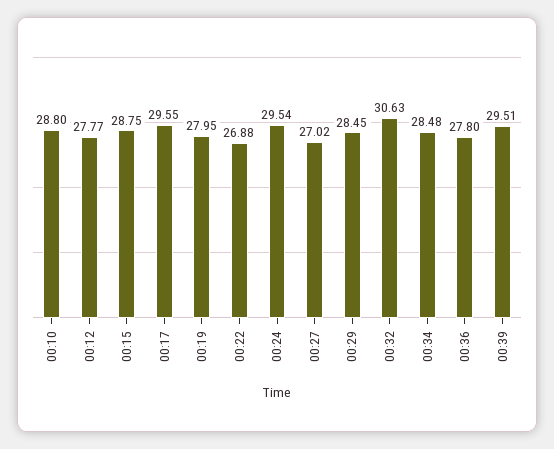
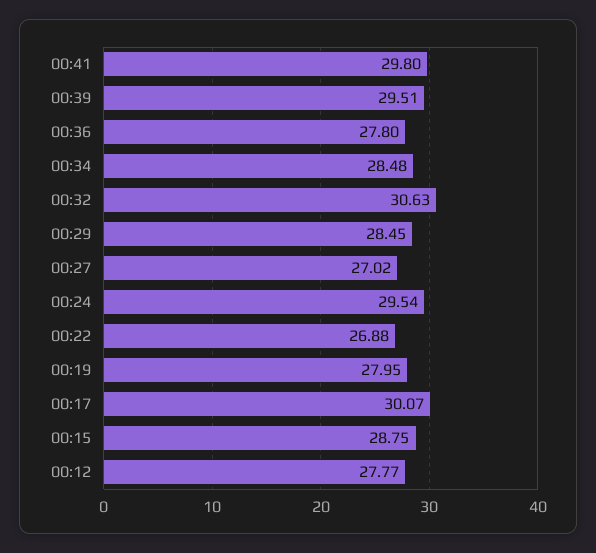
00:10: 28.8 -> none
00:17: 29.55 -> 30.07
00:41: none -> 29.8

